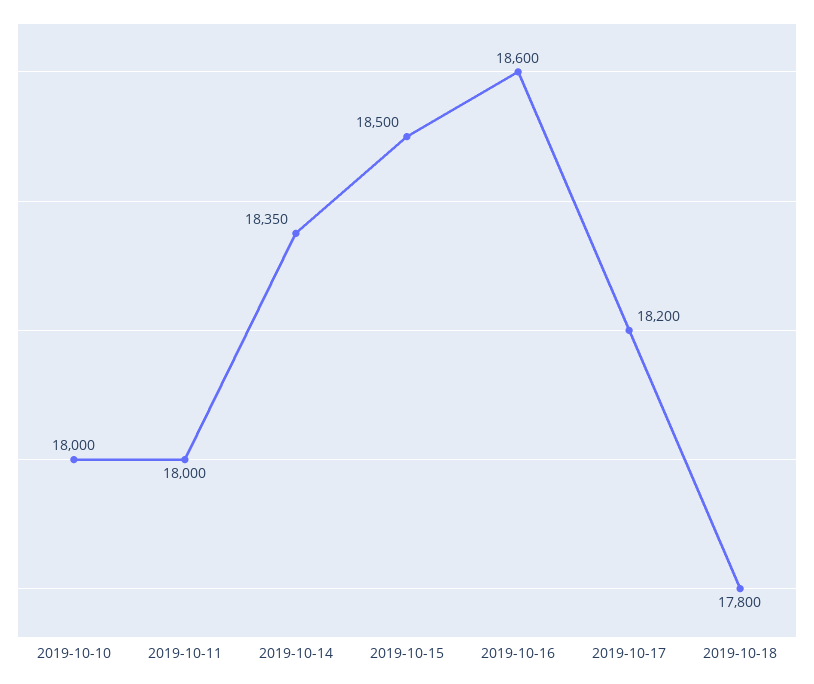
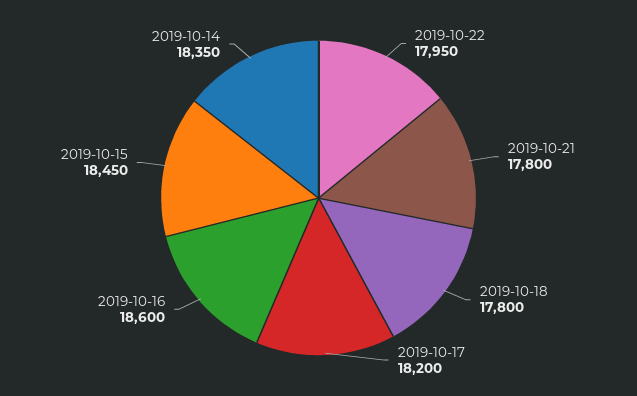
2019-10-10: 18000 -> none
2019-10-11: 18000 -> none
2019-10-15: 18500 -> 18450
2019-10-22: none -> 17950
2019-10-21: none -> 17800

